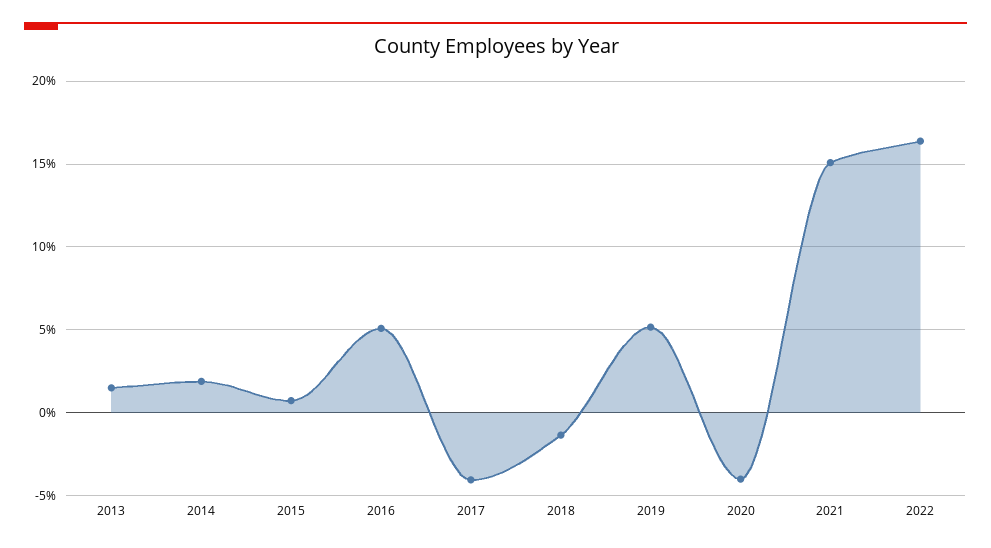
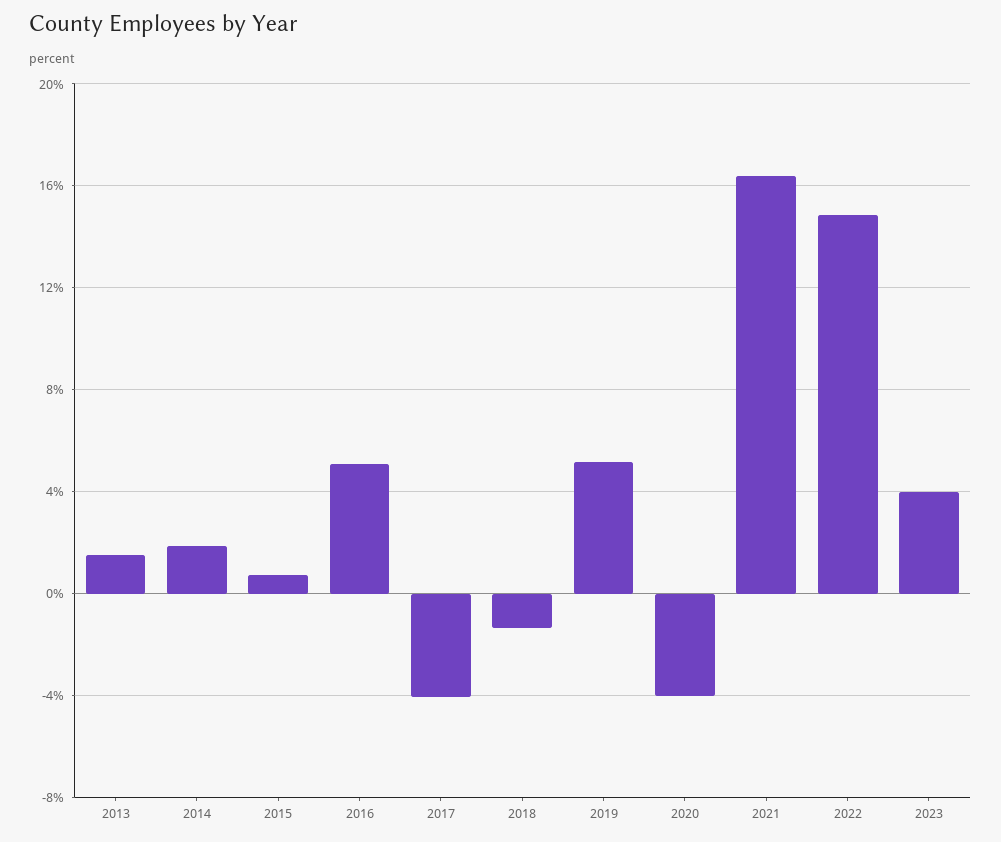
2021: 15 -> 16.5
2022: 16.5 -> 15
2023: none -> 4

